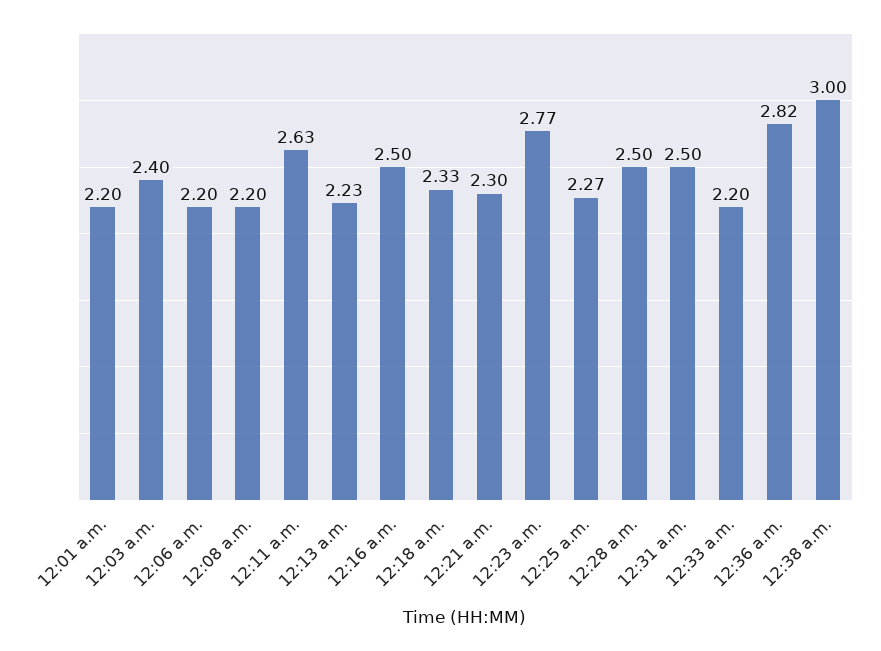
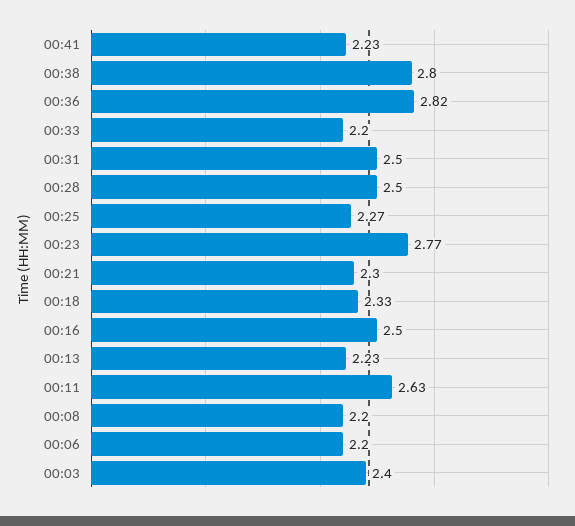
12:01 a.m.: 2.2 -> none
12:38 a.m.: 3 -> 2.8
00:41: none -> 2.23

